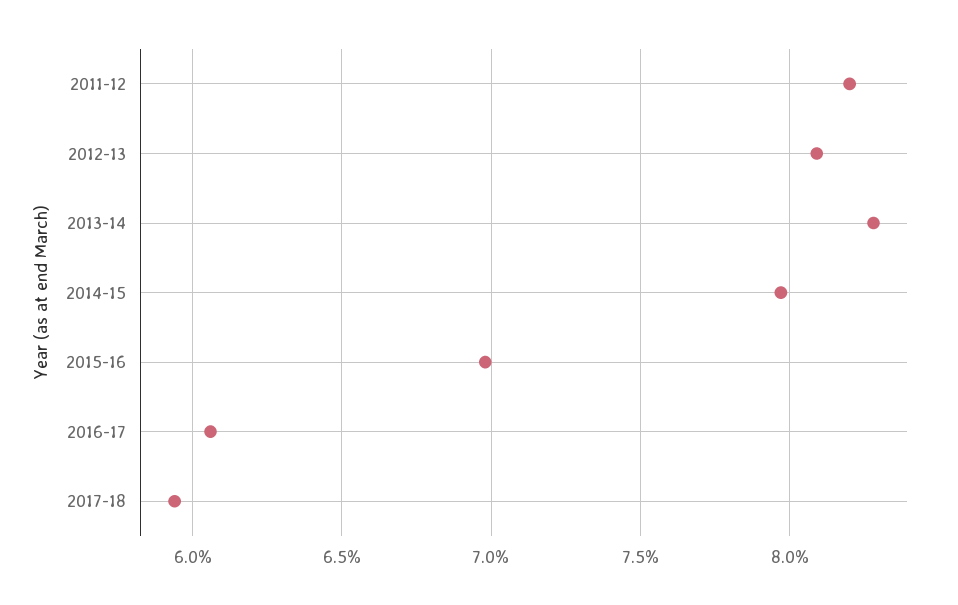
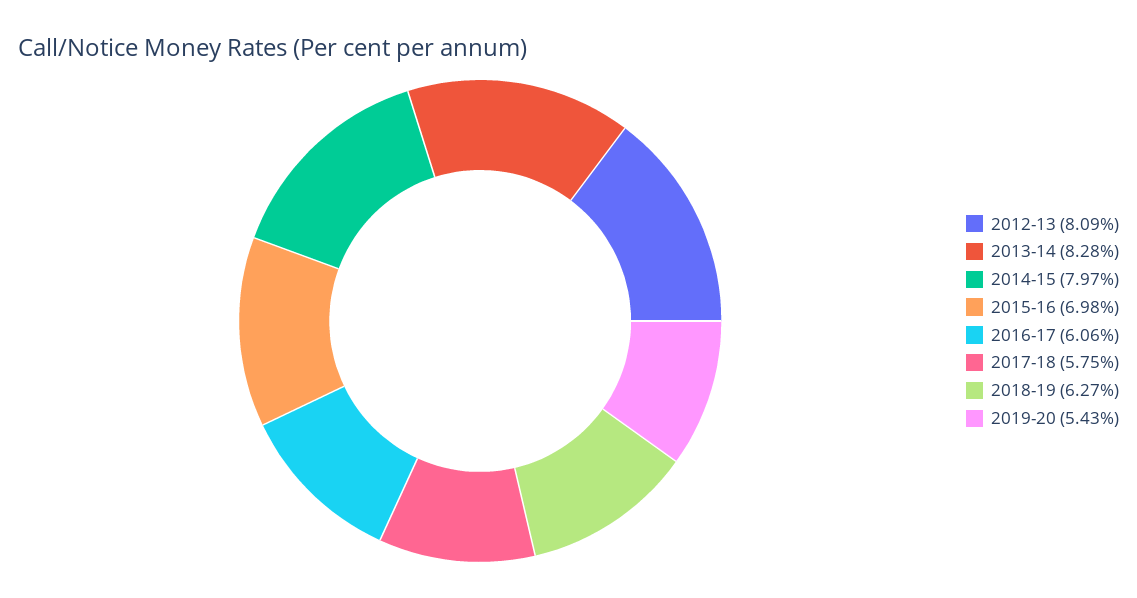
2011-12: 8.2 -> none
2017-18: 5.95 -> 5.75
2018-19: none -> 6.27
2019-20: none -> 5.43

